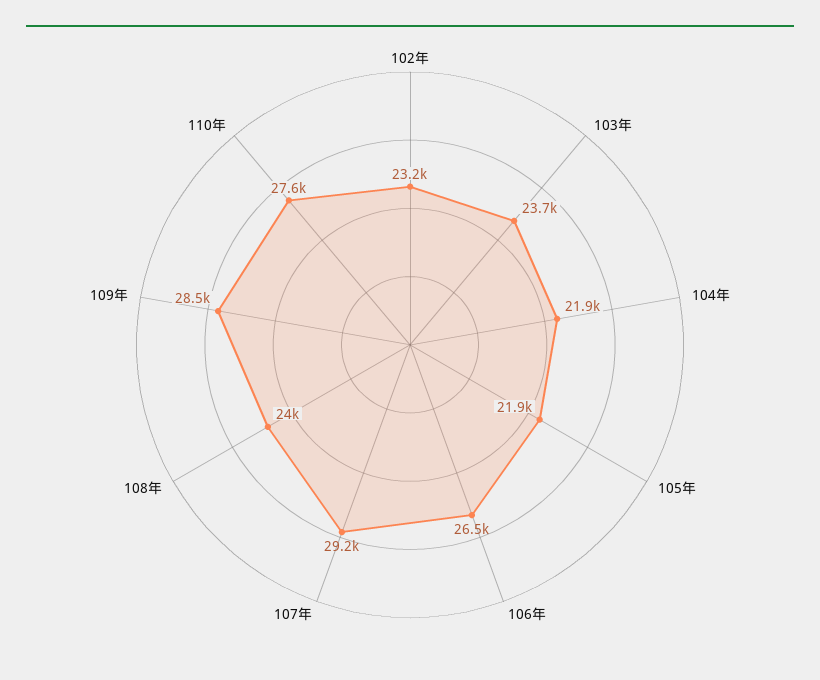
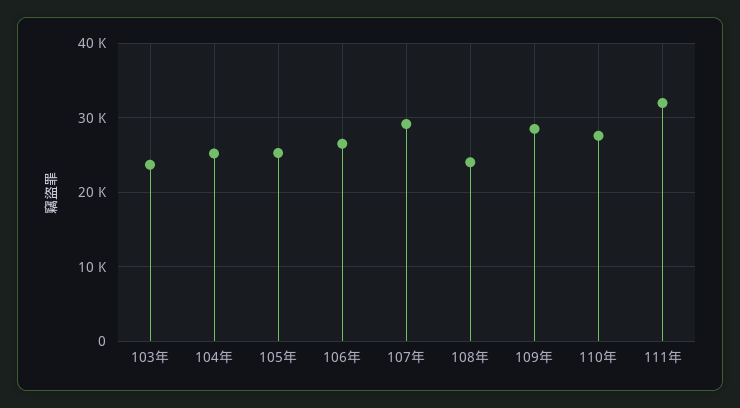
102年: 23200 -> none
104年: 21900 -> 25000
105年: 21900 -> 25000
111年: none -> 32000

